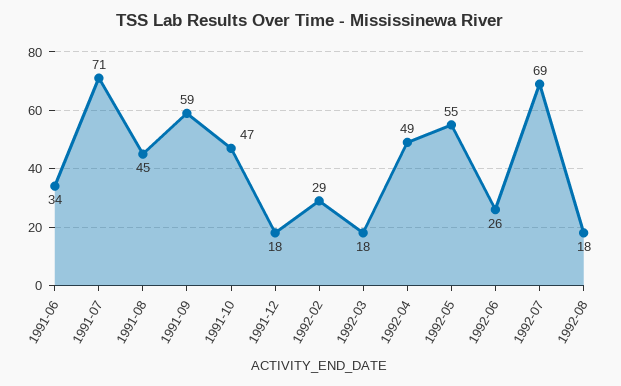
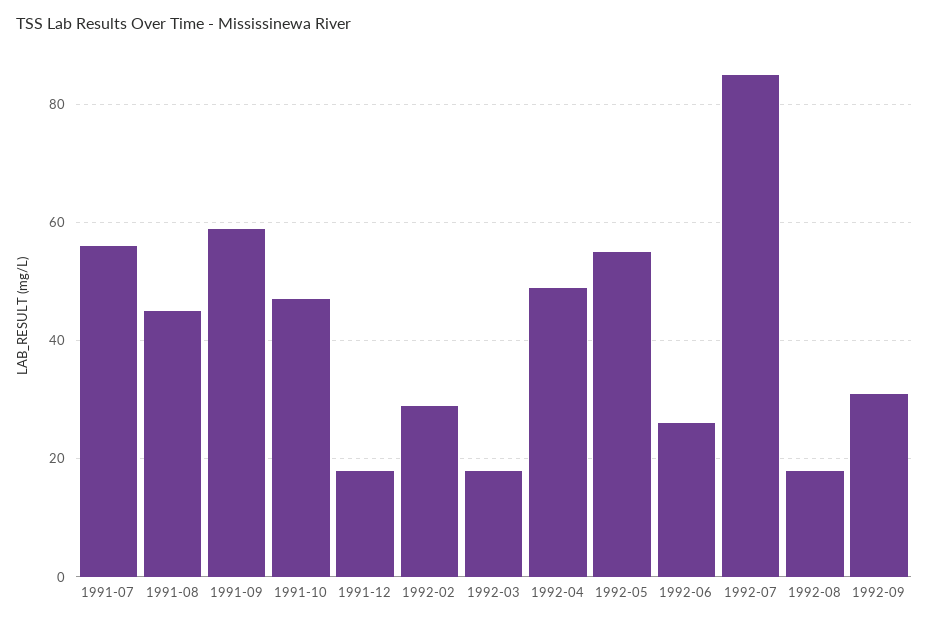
1991-06: 34 -> none
1991-07: 71 -> 55
1992-07: 69 -> 85
1992-09: none -> 30

